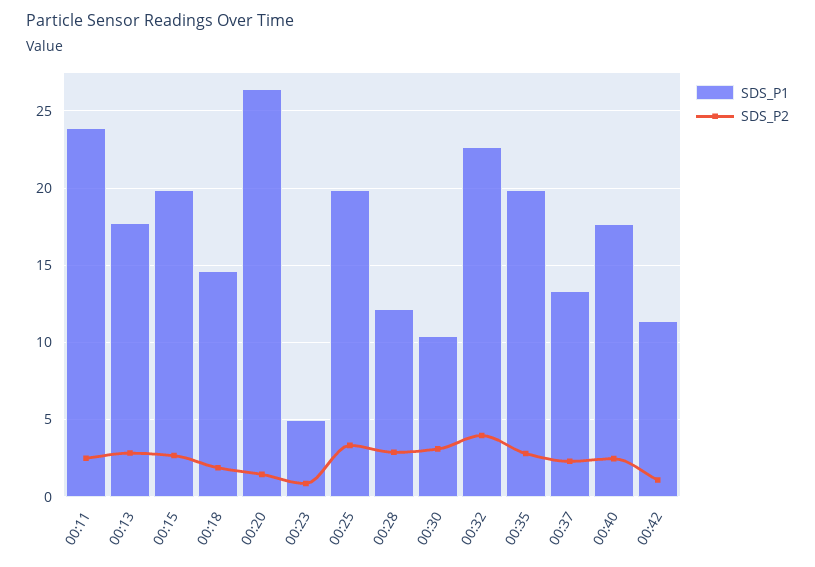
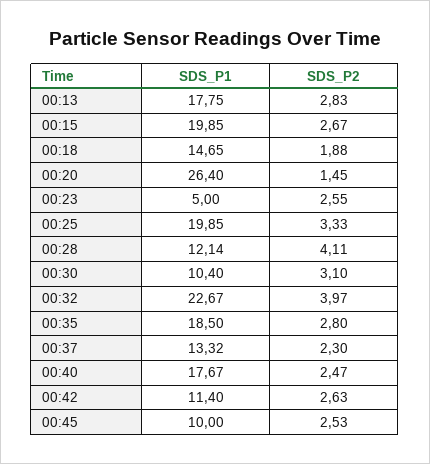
SDS_P1, 00:11: 24 -> none
SDS_P2, 00:11: 2.5 -> none
SDS_P2, 00:23: 1 -> 2.55
SDS_P2, 00:28: 3 -> 4.11
SDS_P1, 00:35: 20 -> 18.5
SDS_P2, 00:42: 1 -> 2.63
SDS_P1, 00:45: none -> 10
SDS_P2, 00:45: none -> 2.53

